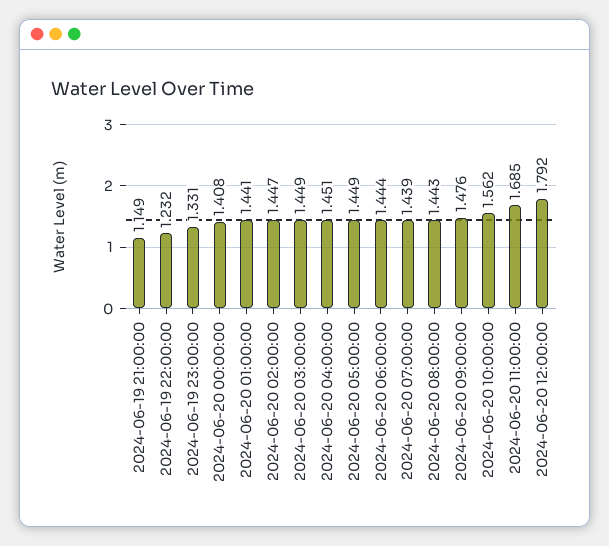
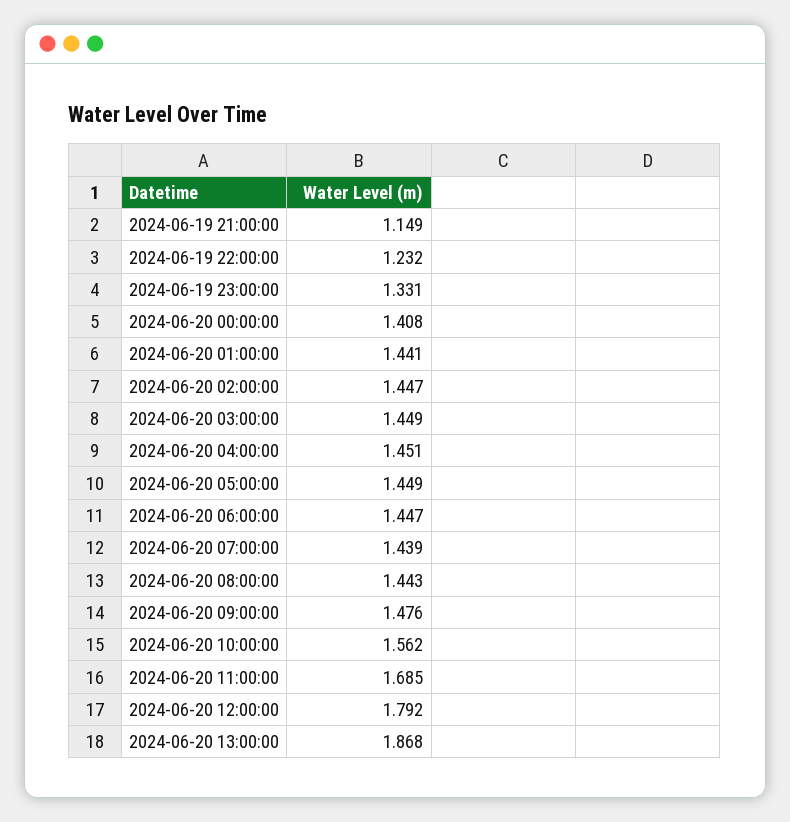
2024-06-20 06:00:00: 1.444 -> 1.447
2024-06-20 13:00:00: none -> 1.868

